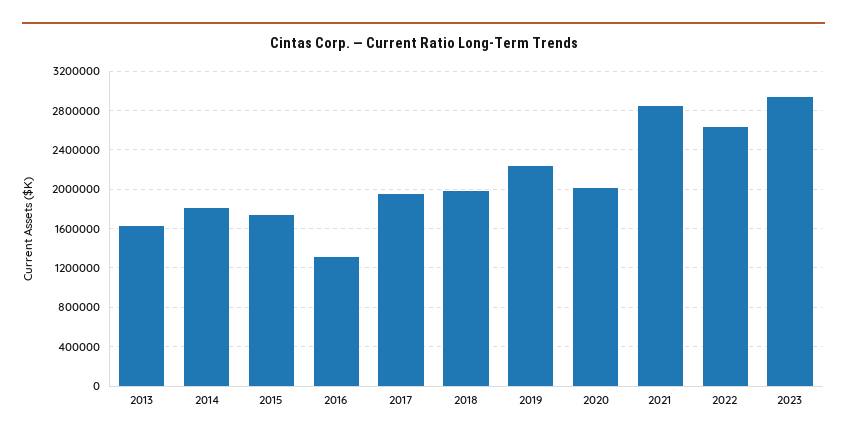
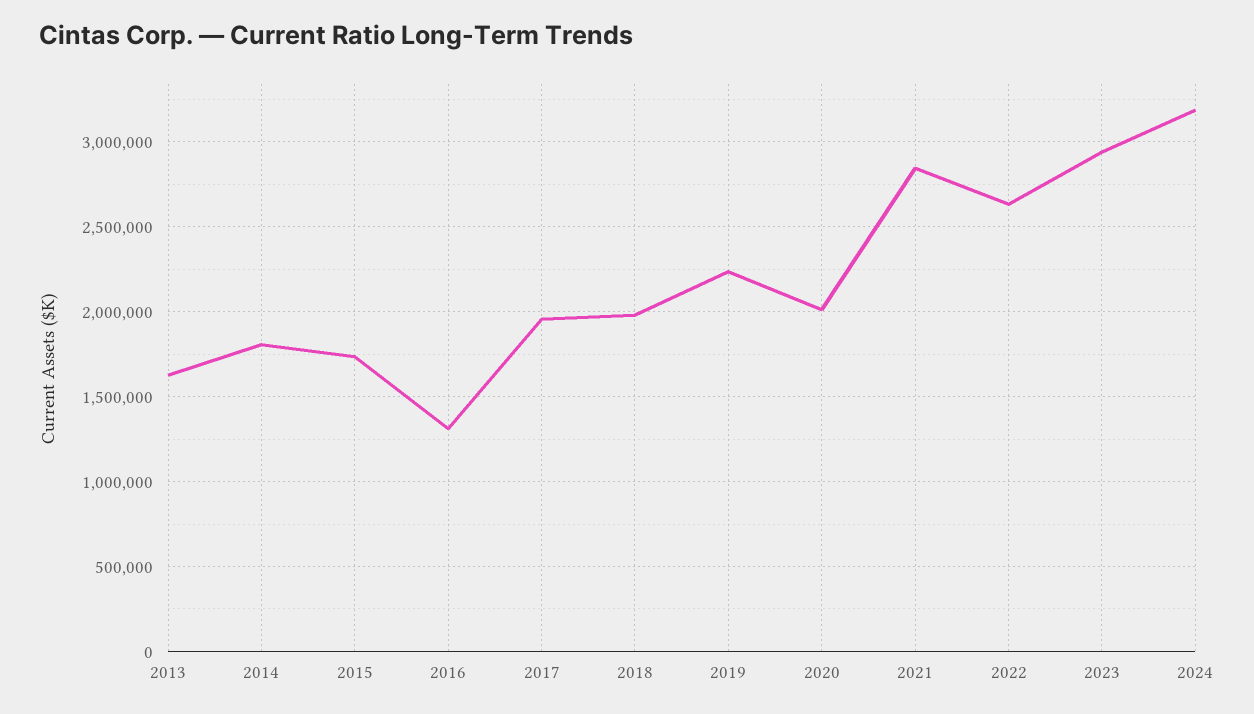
2024: none -> 3200000

